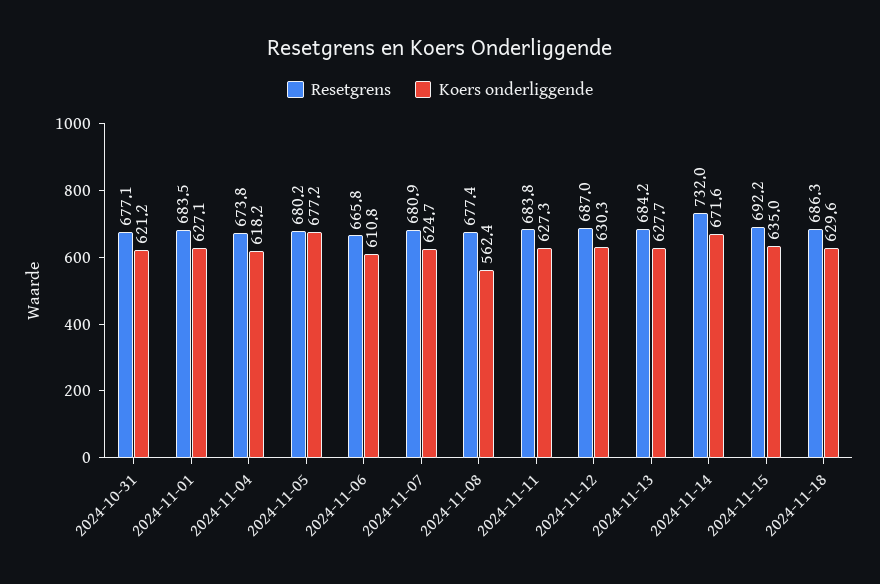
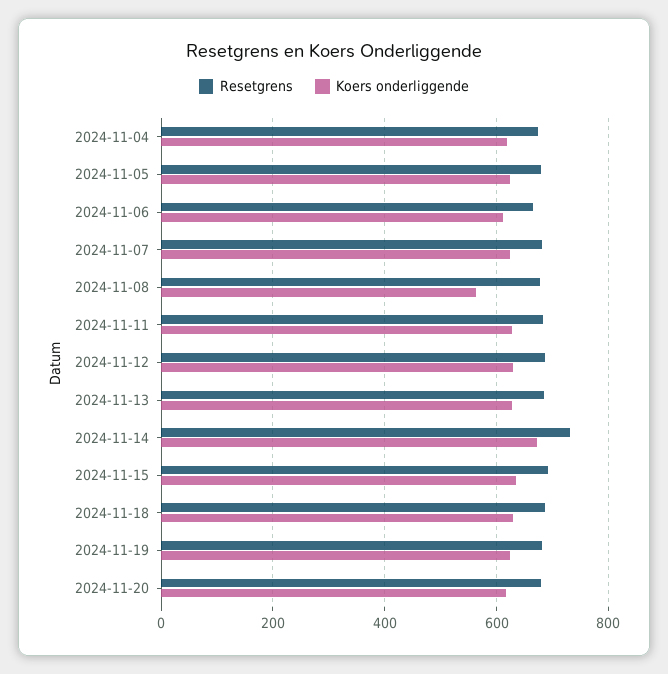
Resetgrens, 2024-10-31: 677.1 -> none
Koers onderliggende, 2024-10-31: 621.2 -> none
Resetgrens, 2024-11-01: 683.5 -> none
Koers onderliggende, 2024-11-01: 627.1 -> none
Koers onderliggende, 2024-11-05: 677.2 -> 620
Resetgrens, 2024-11-19: none -> 680
Koers onderliggende, 2024-11-19: none -> 620
Resetgrens, 2024-11-20: none -> 680
Koers onderliggende, 2024-11-20: none -> 620

